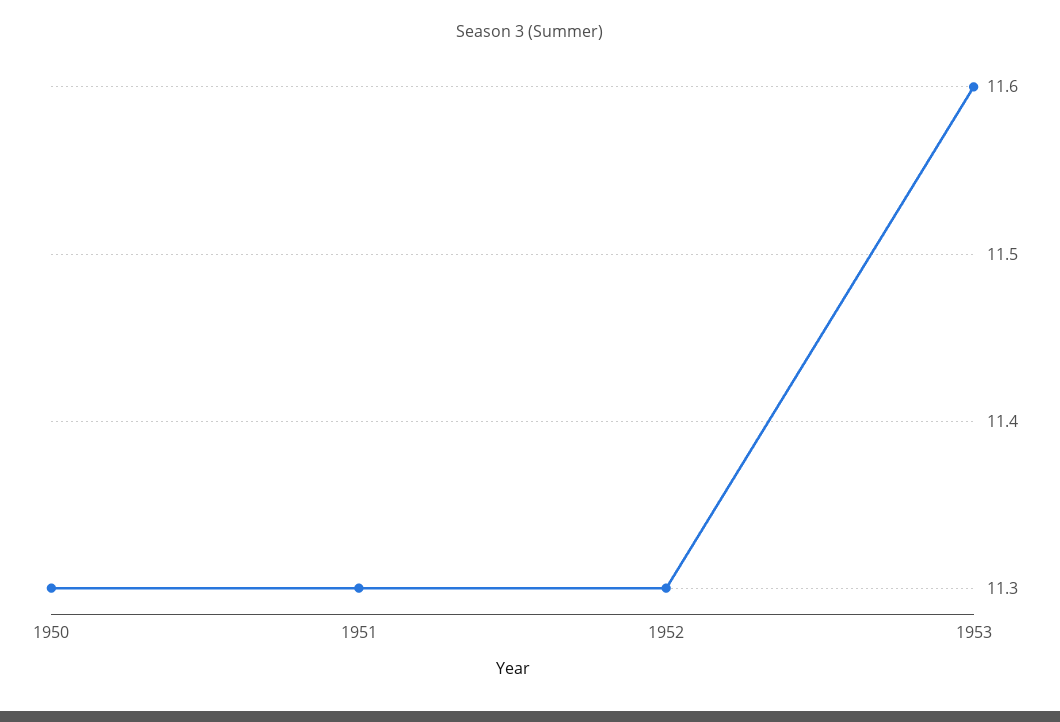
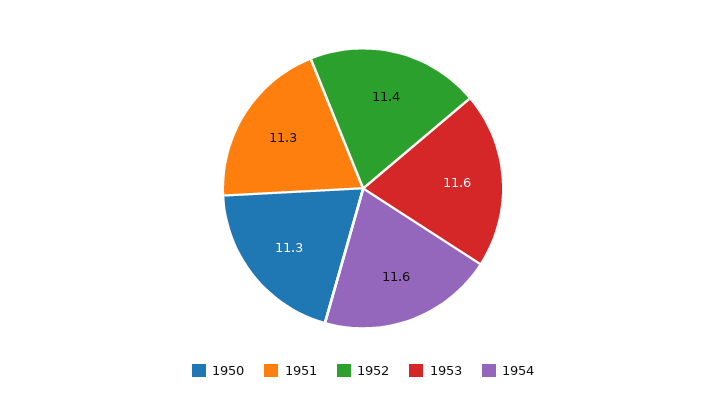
1952: 11.3 -> 11.4
1954: none -> 11.6

